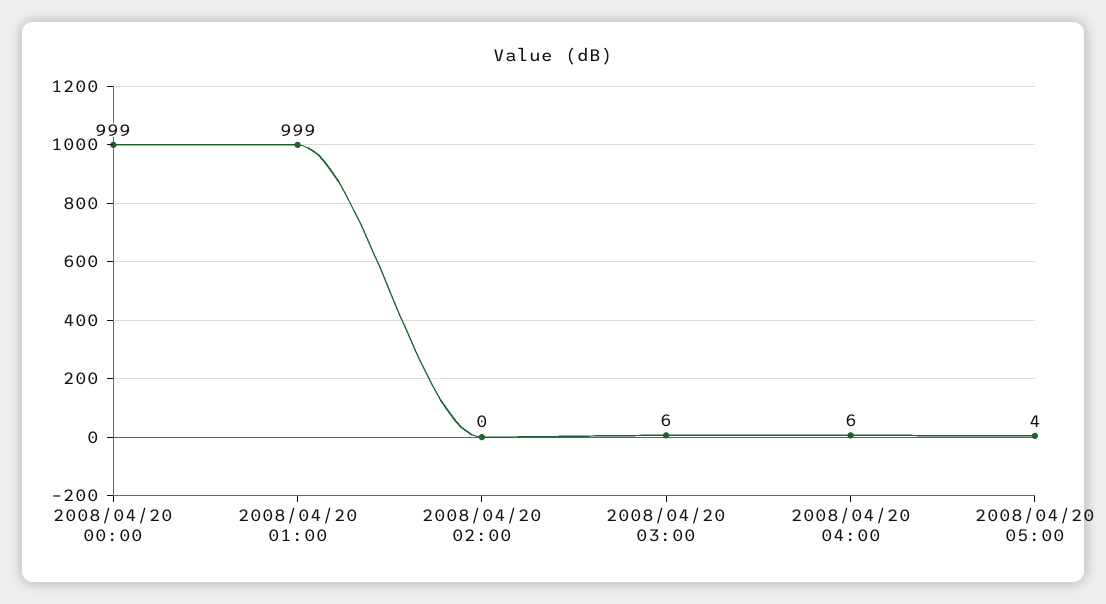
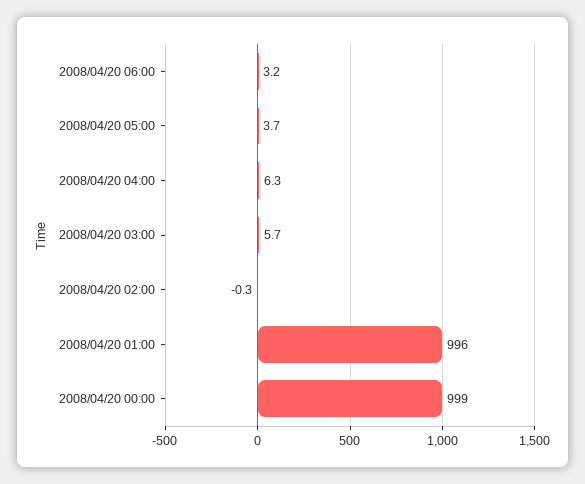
2008/04/20 01:00: 999 -> 996
2008/04/20 06:00: none -> 3.2

